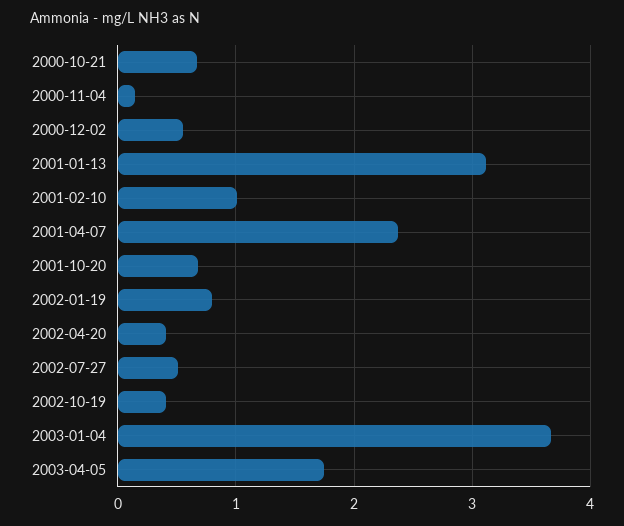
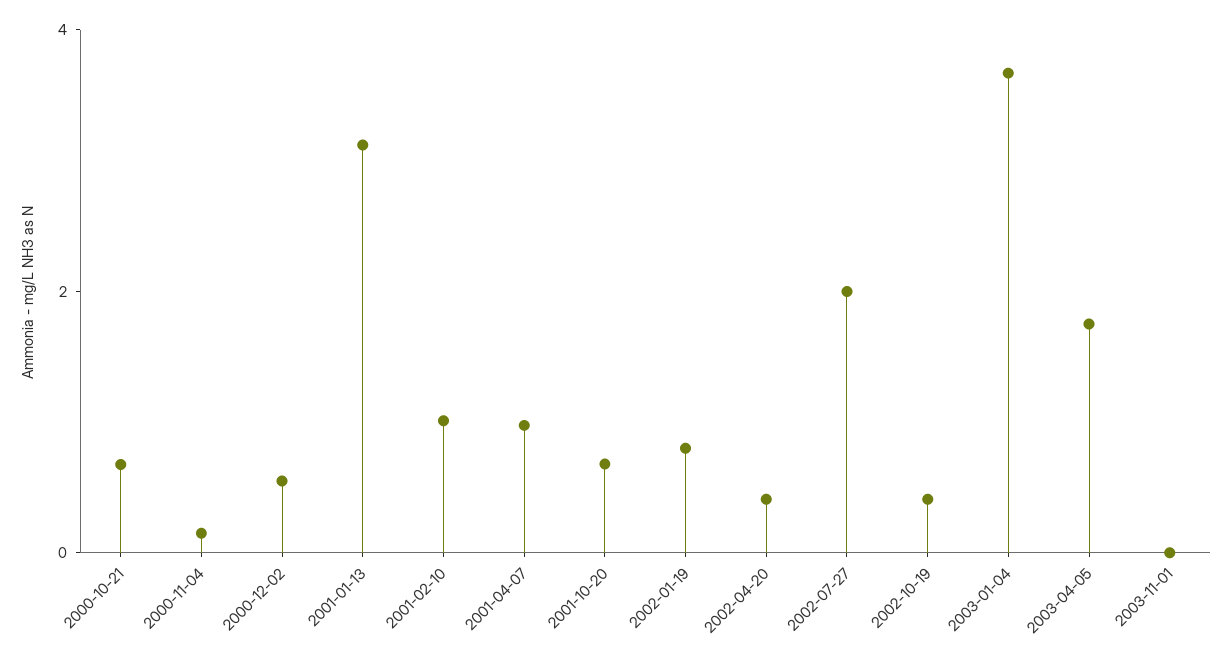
2001-04-07: 2.4 -> 1
2002-07-27: 0.5 -> 2
2003-11-01: none -> 0

